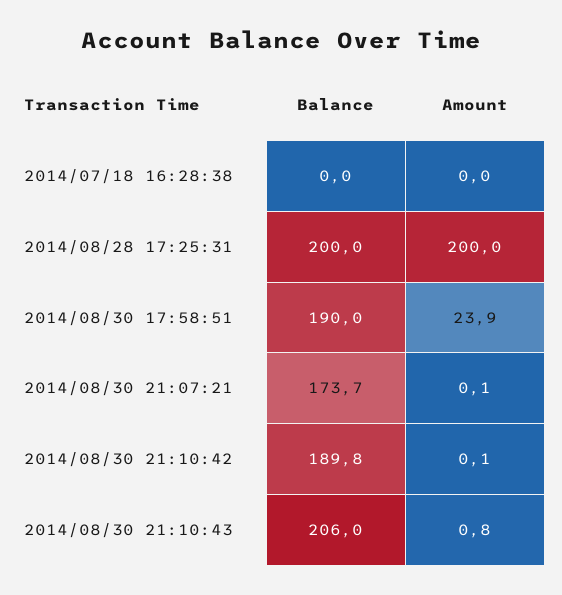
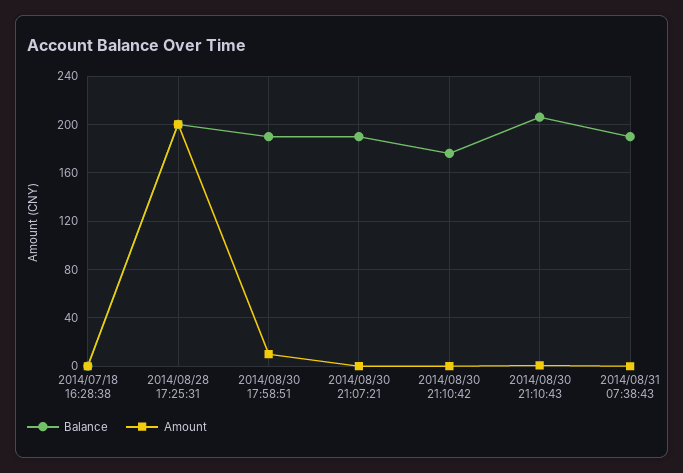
Amount, 2014/08/30 17:58:51: 23.9 -> 10
Balance, 2014/08/30 21:07:21: 173.7 -> 190
Balance, 2014/08/30 21:10:42: 189.8 -> 175
Balance, 2014/08/31 07:38:43: none -> 190
Amount, 2014/08/31 07:38:43: none -> 0

